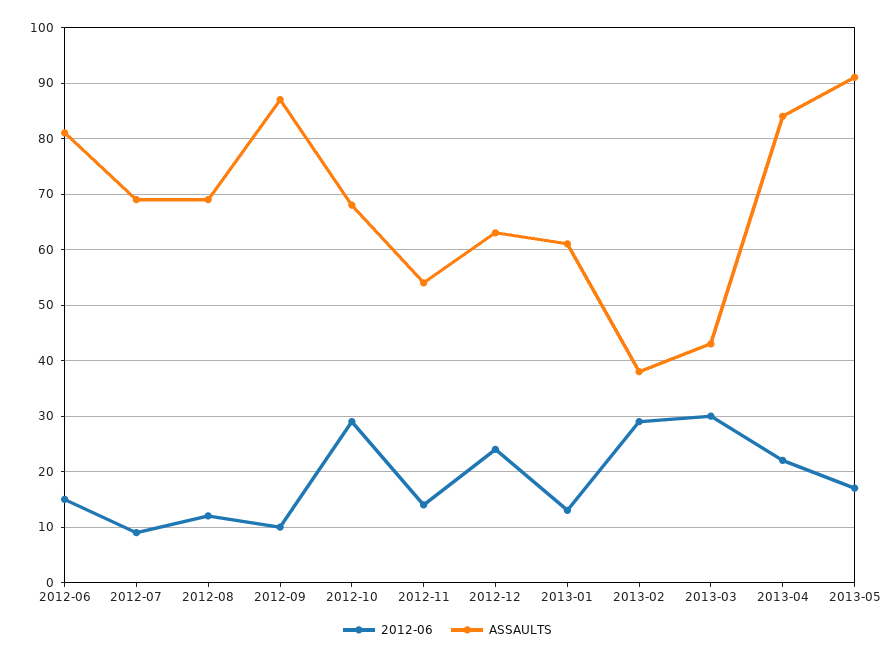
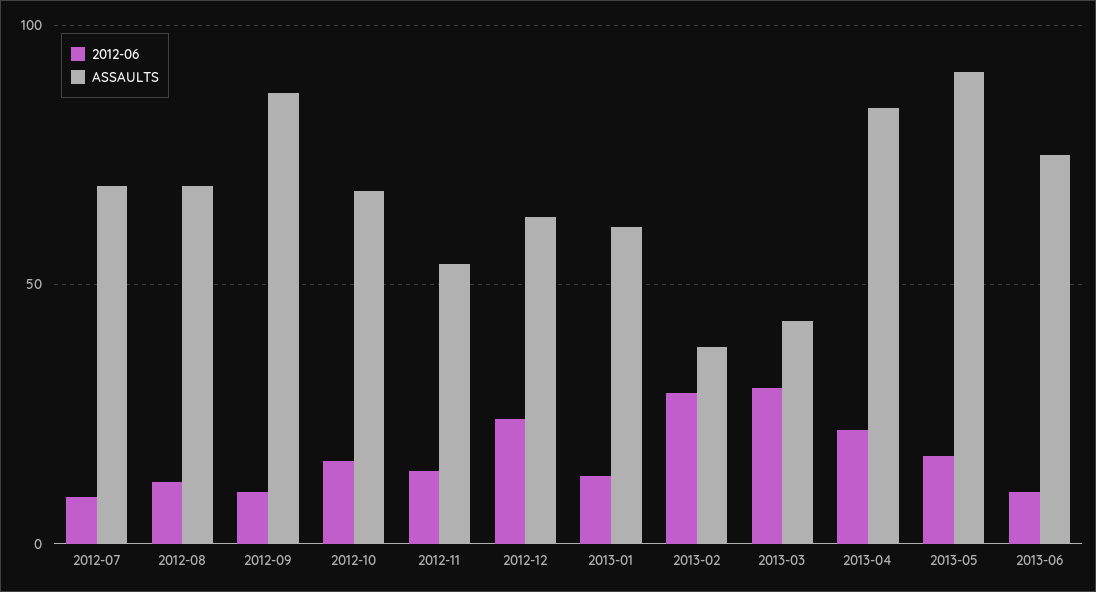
2012-06, 2012-06: 15 -> none
ASSAULTS, 2012-06: 80 -> none
2012-06, 2012-10: 30 -> 15
2012-06, 2013-06: none -> 10
ASSAULTS, 2013-06: none -> 75

